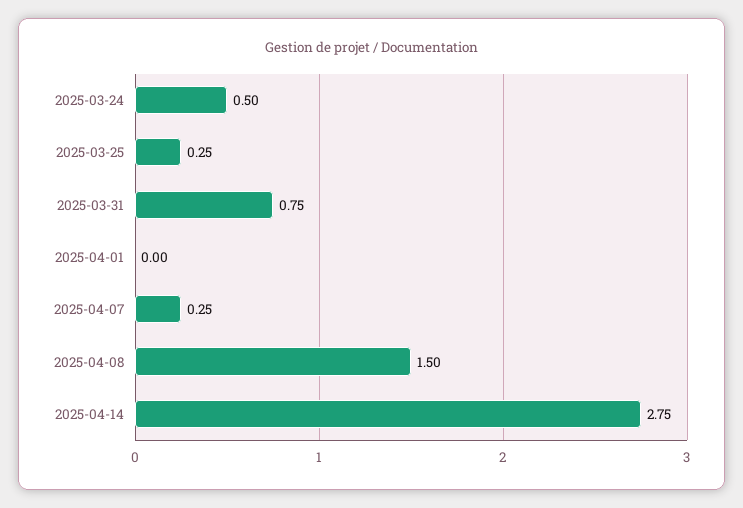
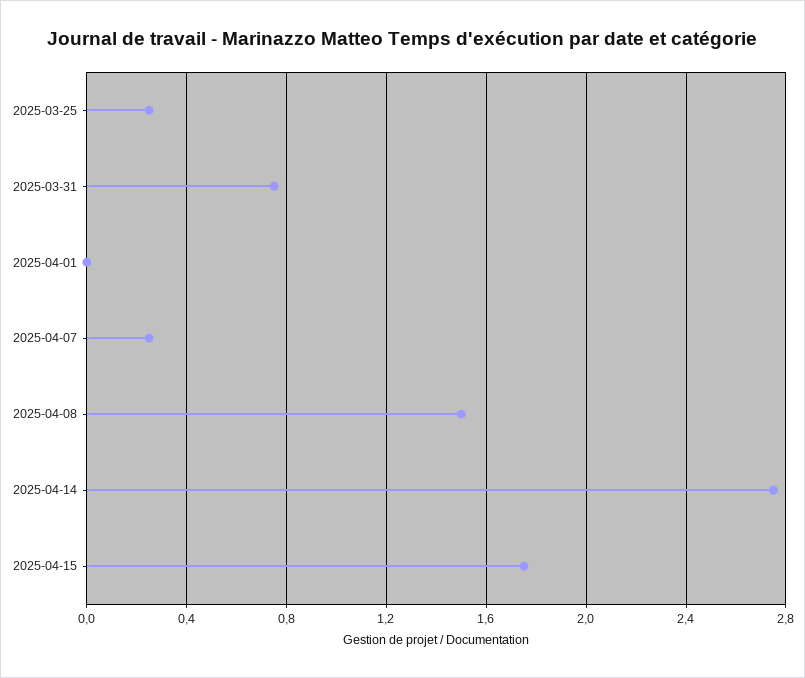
2025-03-24: 0.5 -> none
2025-04-15: none -> 1.75

